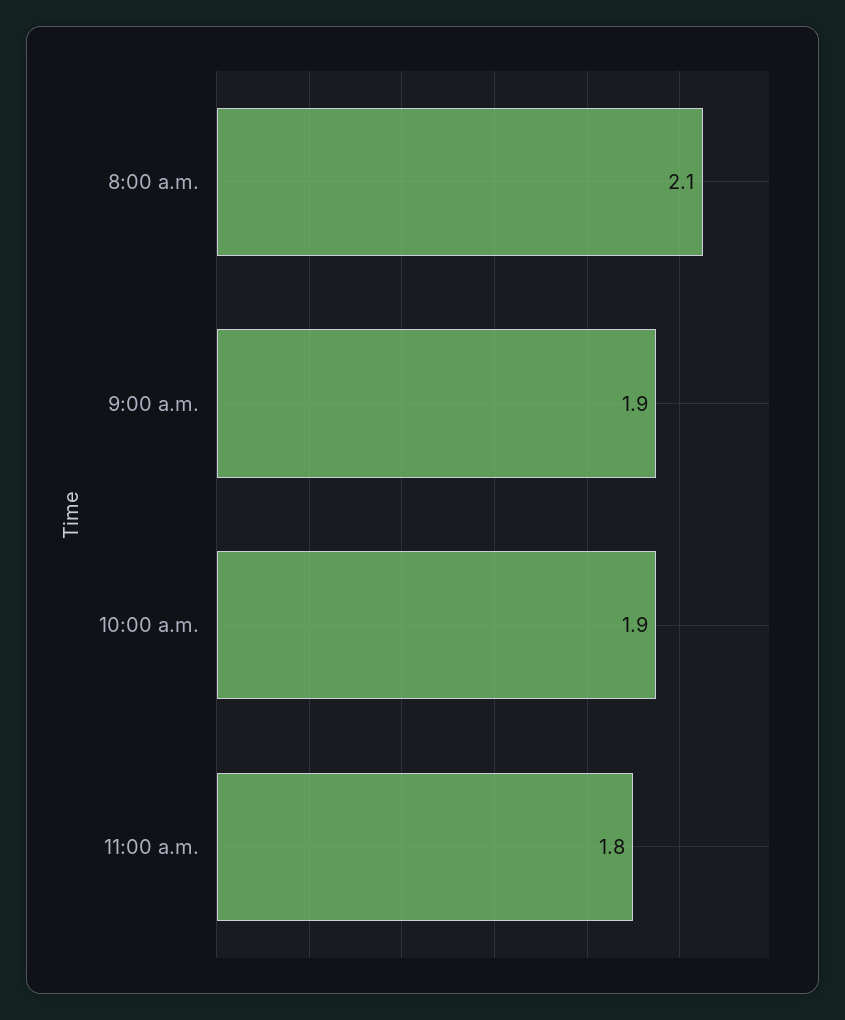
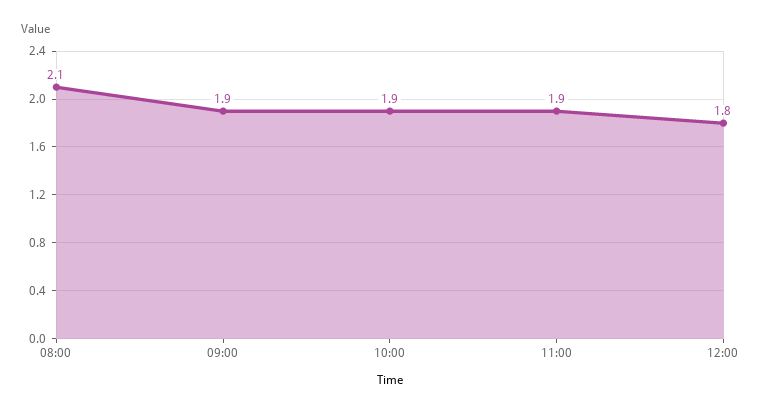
11:00 a.m.: 1.8 -> 1.9
12:00: none -> 1.8

